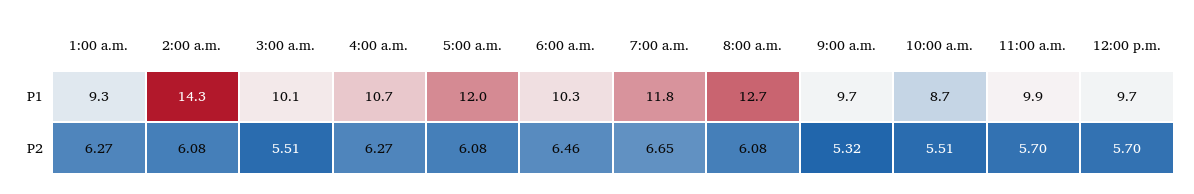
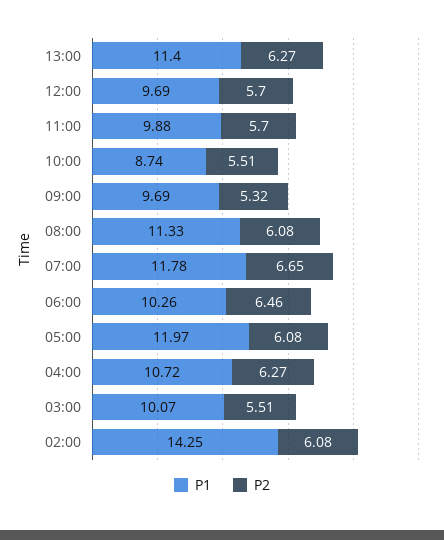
P1, 1:00 a.m.: 9.3 -> none
P1, 8:00 a.m.: 12.7 -> 11.33
P2, 1:00 a.m.: 6.27 -> none
P1, 13:00: none -> 11.4
P2, 13:00: none -> 6.27

